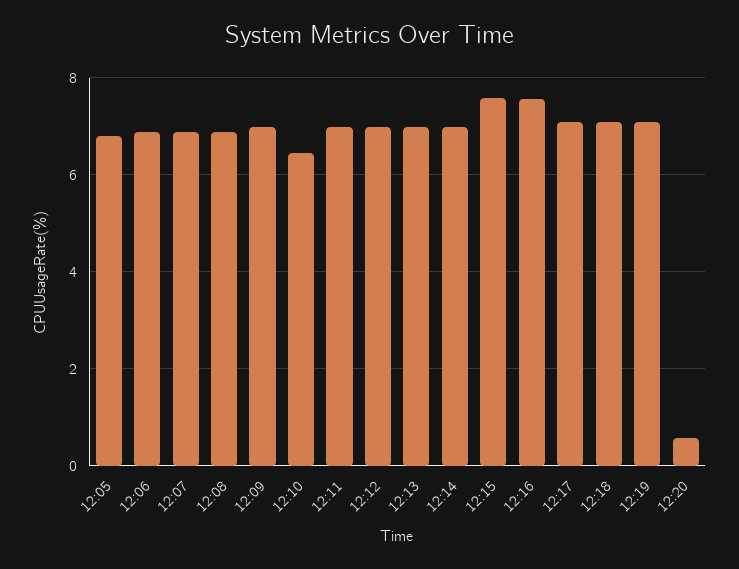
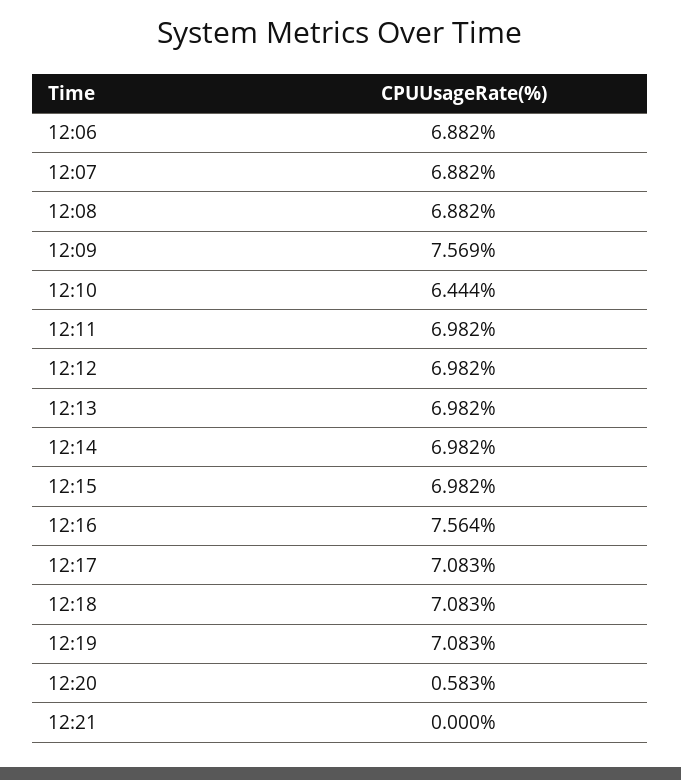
12:05: 6.8 -> none
12:09: 7 -> 7.569
12:15: 7.6 -> 6.982
12:21: none -> 0

